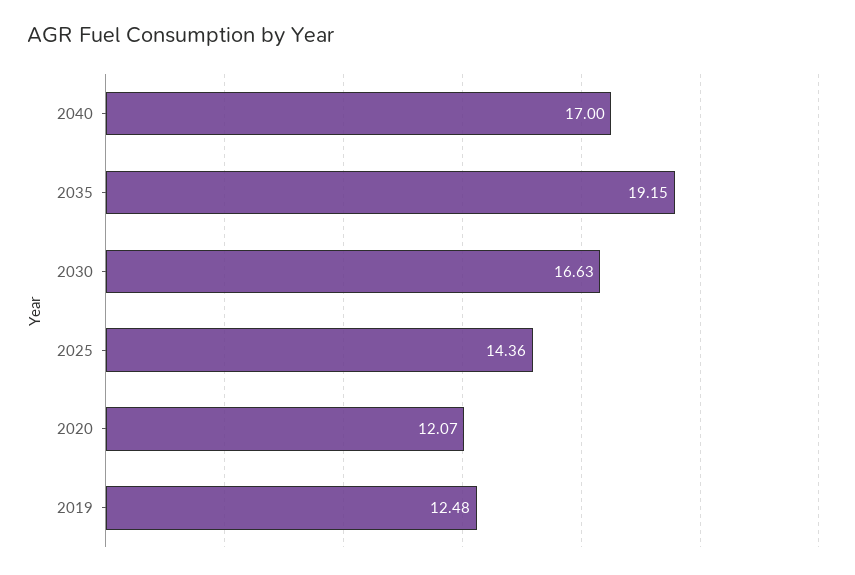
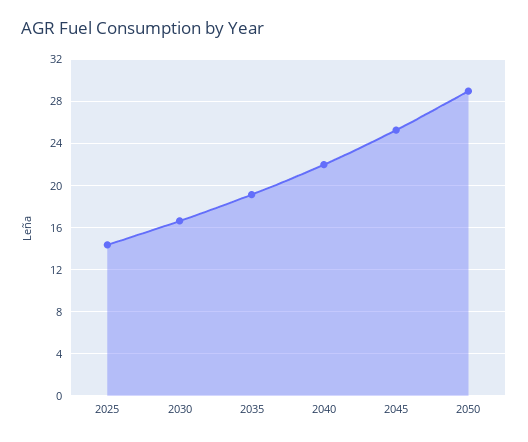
2040: 17 -> 22
2020: 12.07 -> none
2019: 12.48 -> none
2045: none -> 25
2050: none -> 29

